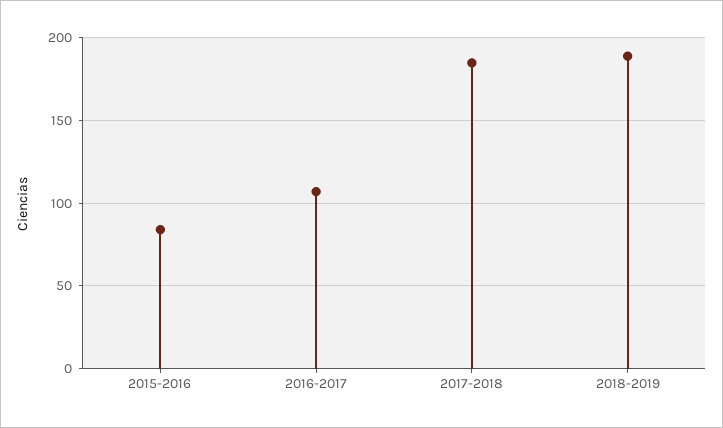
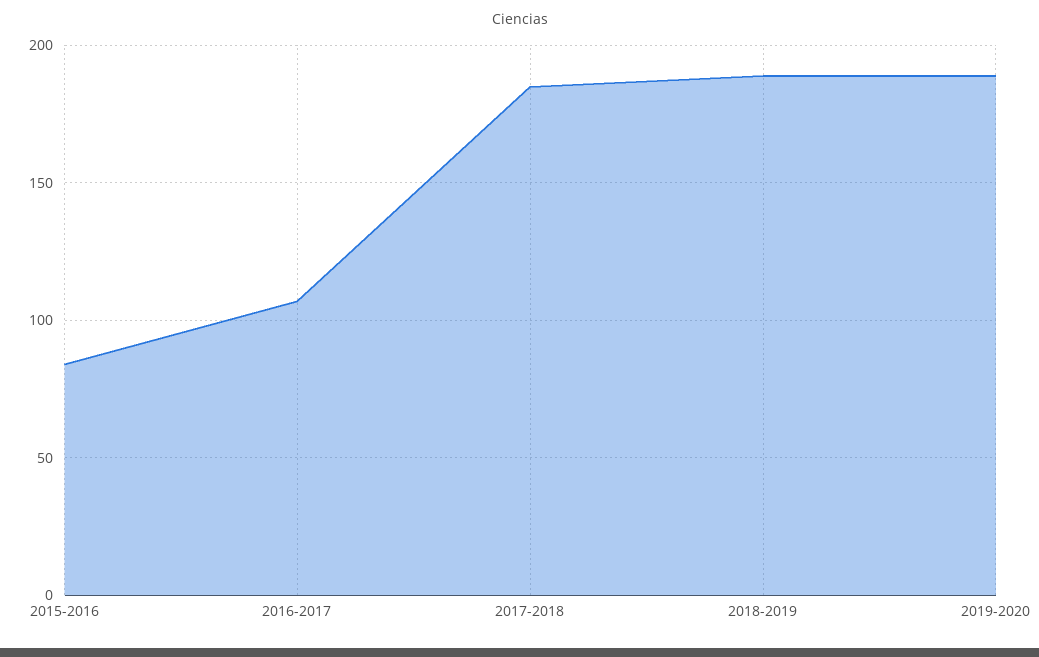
2019-2020: none -> 190

